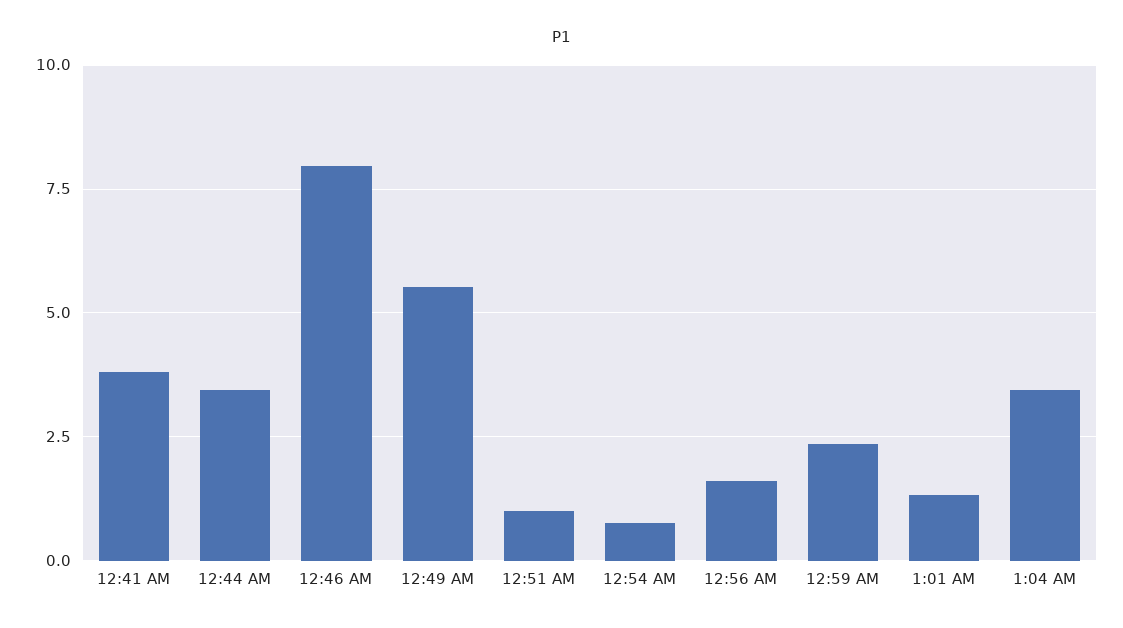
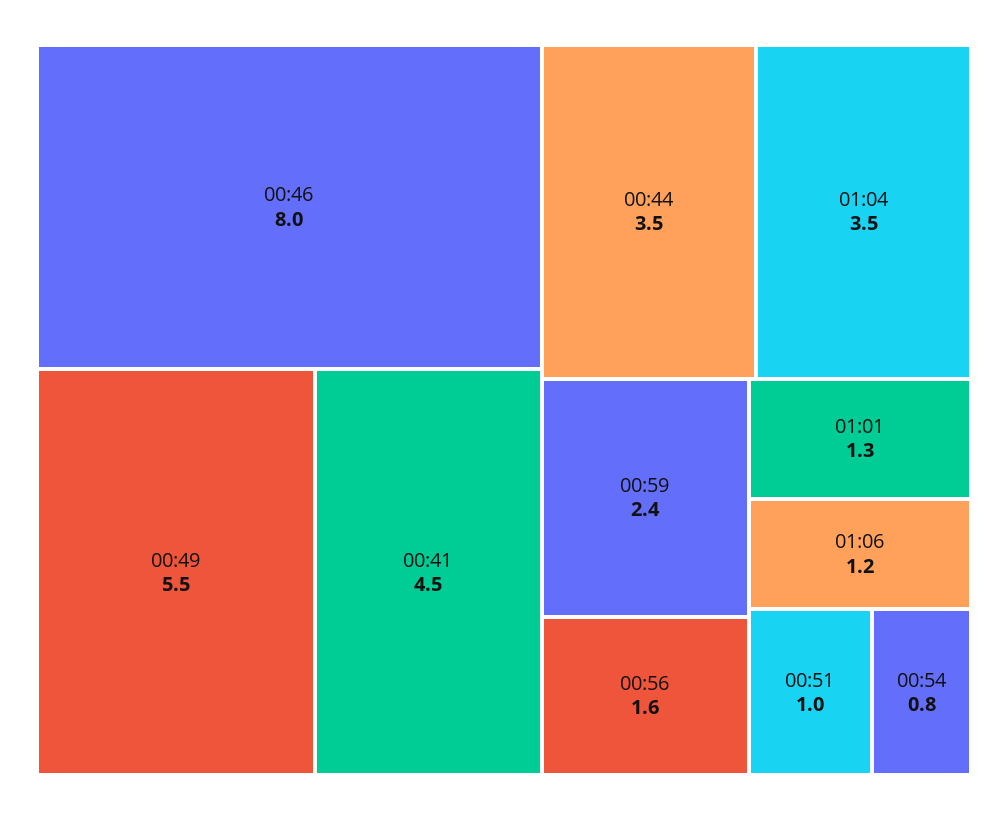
12:41 AM: 3.75 -> 4.5
01:06: none -> 1.2

